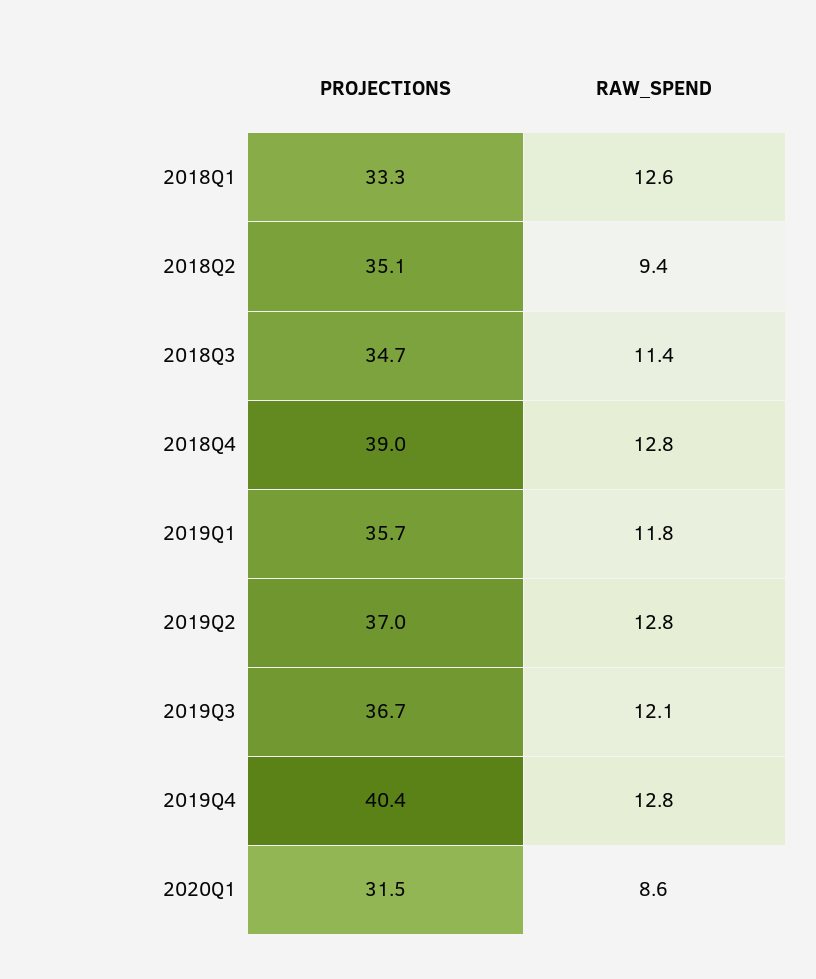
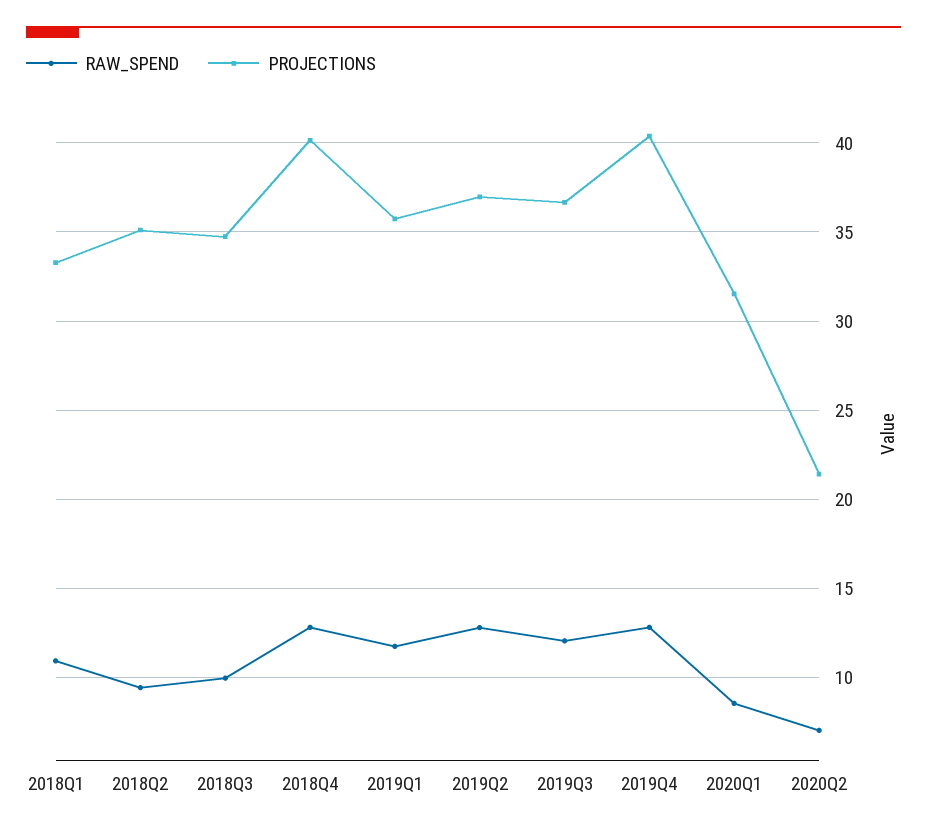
RAW_SPEND, 2018Q1: 12.6 -> 11
RAW_SPEND, 2018Q3: 11.4 -> 10
PROJECTIONS, 2018Q4: 39 -> 40
RAW_SPEND, 2020Q2: none -> 7
PROJECTIONS, 2020Q2: none -> 21.5

